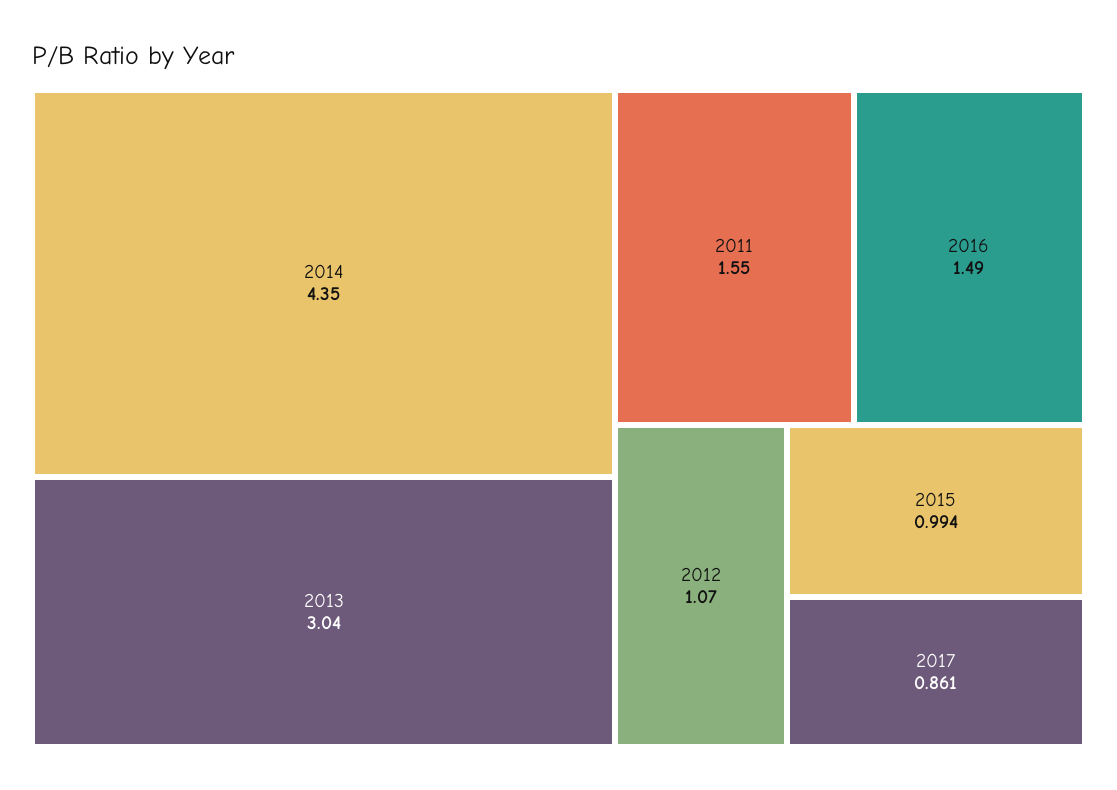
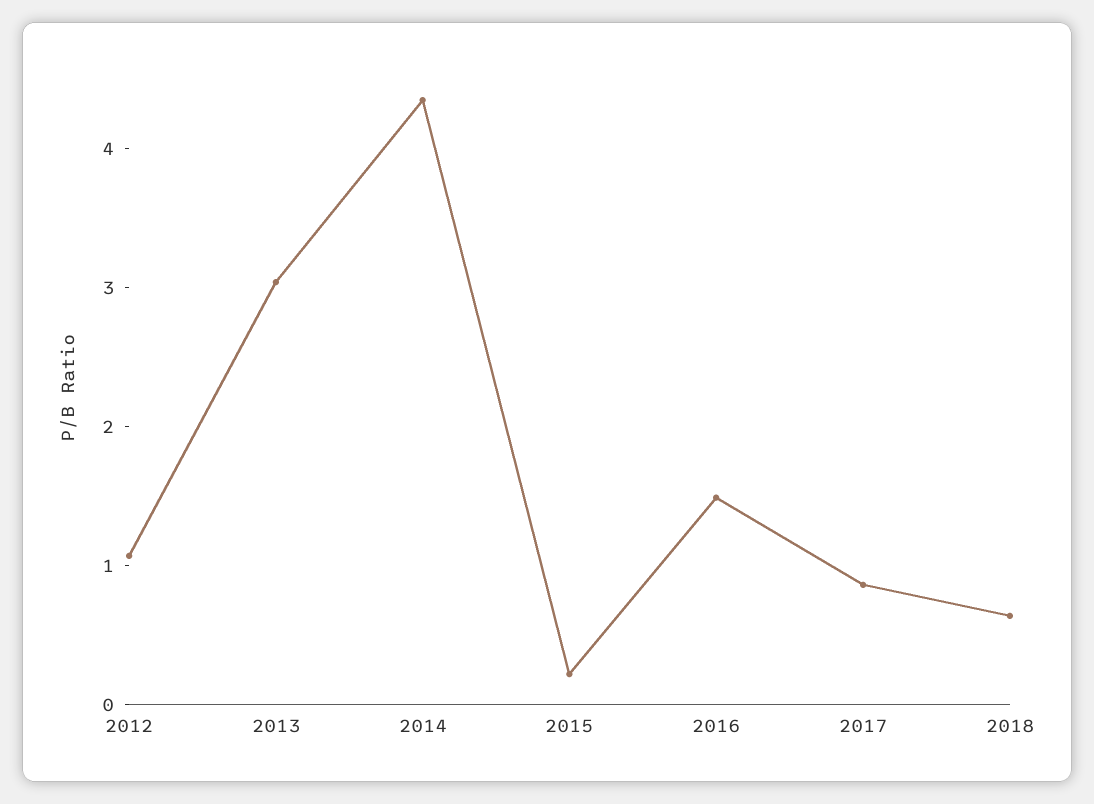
2011: 1.55 -> none
2015: 0.994 -> 0.2
2018: none -> 0.6

